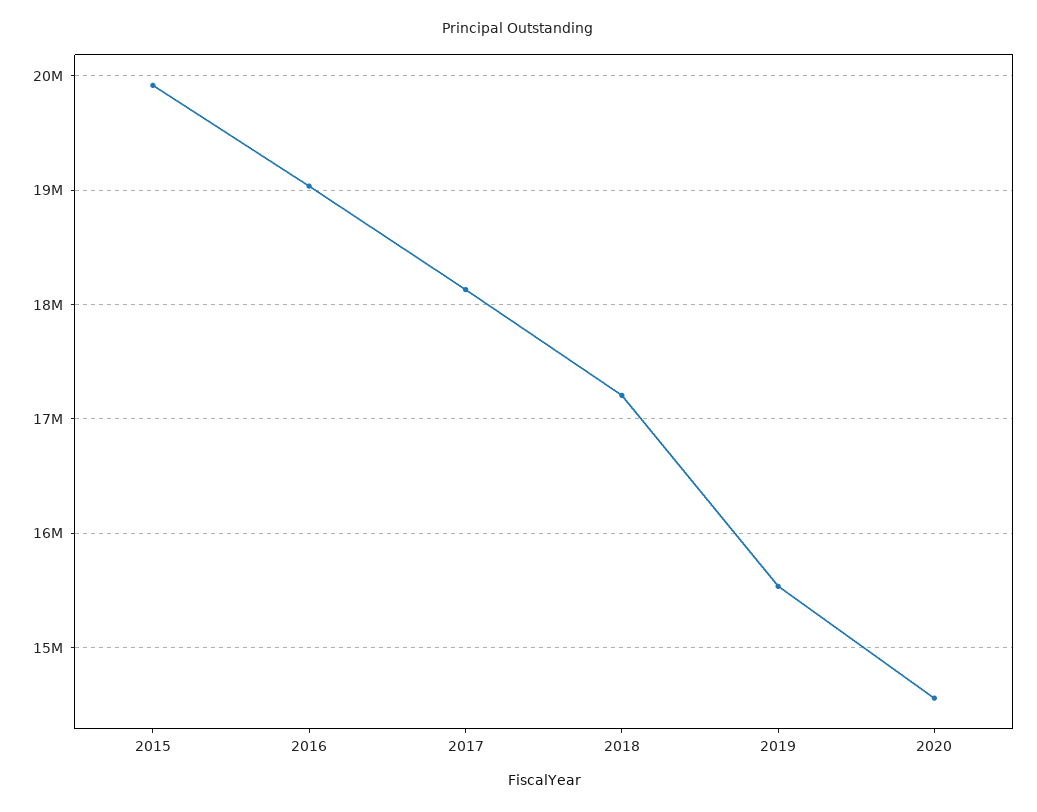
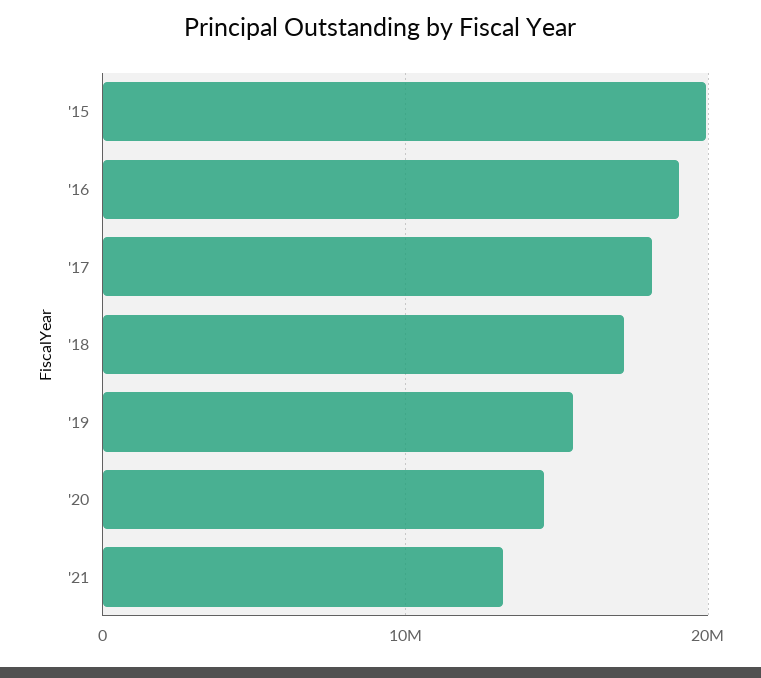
'21: none -> 13000000

